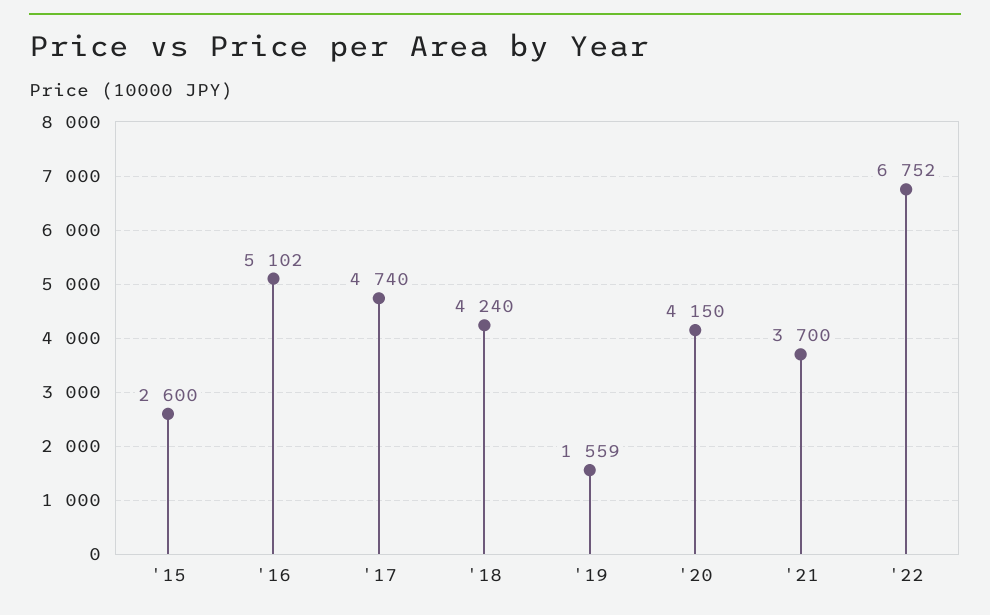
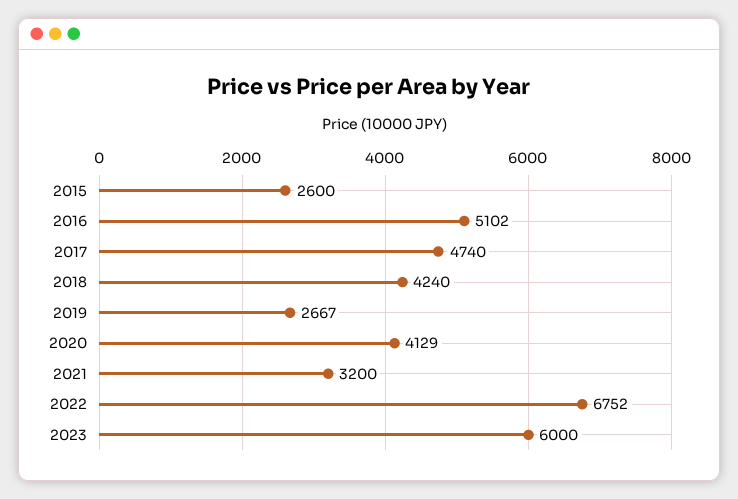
'19: 1559 -> 2667
'20: 4150 -> 4129
'21: 3700 -> 3200
2023: none -> 6000

